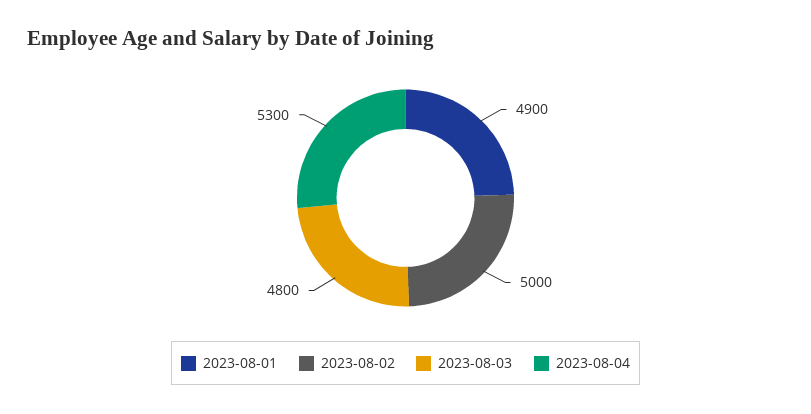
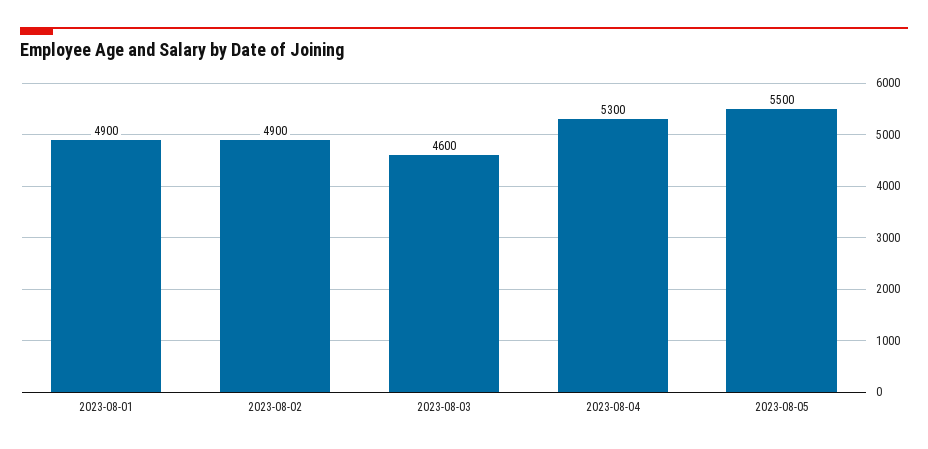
2023-08-02: 5000 -> 4900
2023-08-03: 4800 -> 4600
2023-08-05: none -> 5500

